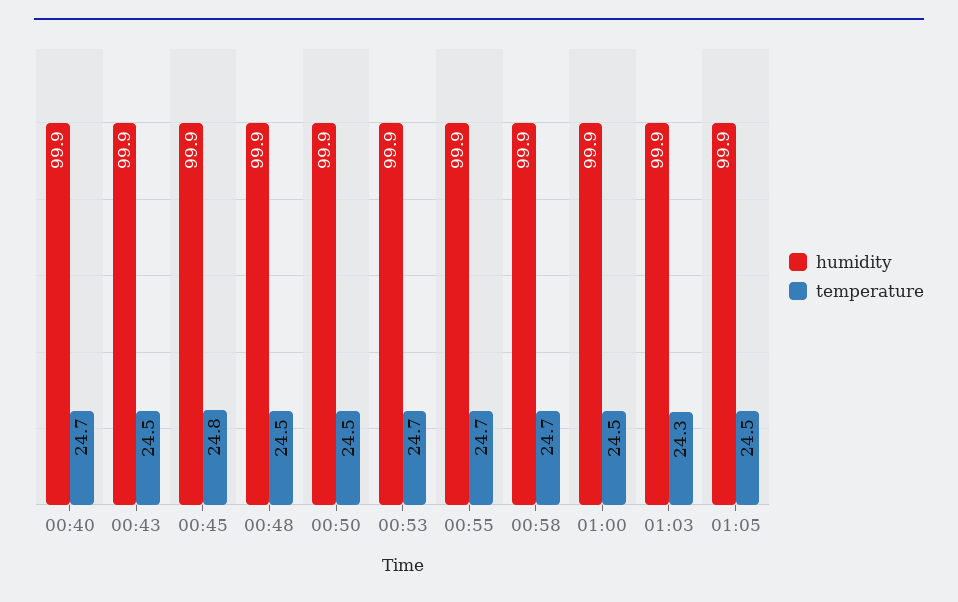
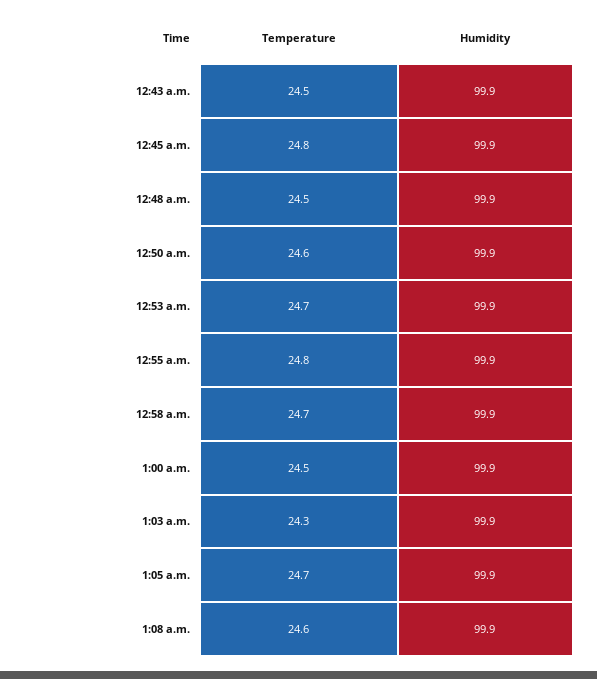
humidity, 00:40: 99.9 -> none
temperature, 00:40: 24.7 -> none
temperature, 00:50: 24.5 -> 24.6
temperature, 00:55: 24.7 -> 24.8
temperature, 01:05: 24.5 -> 24.7
temperature, 1:08 a.m.: none -> 24.6
humidity, 1:08 a.m.: none -> 99.9

